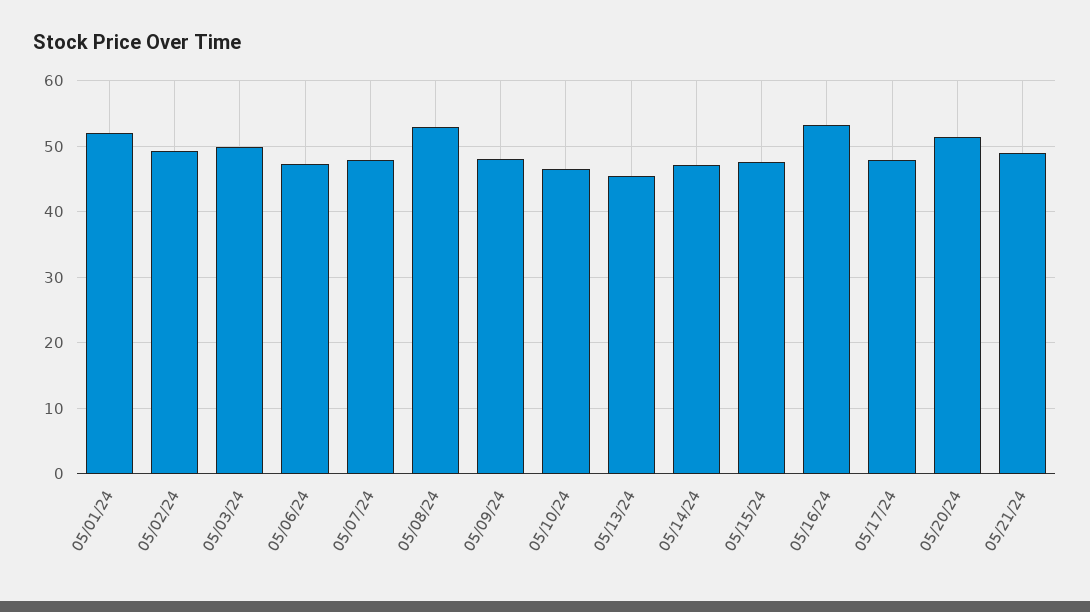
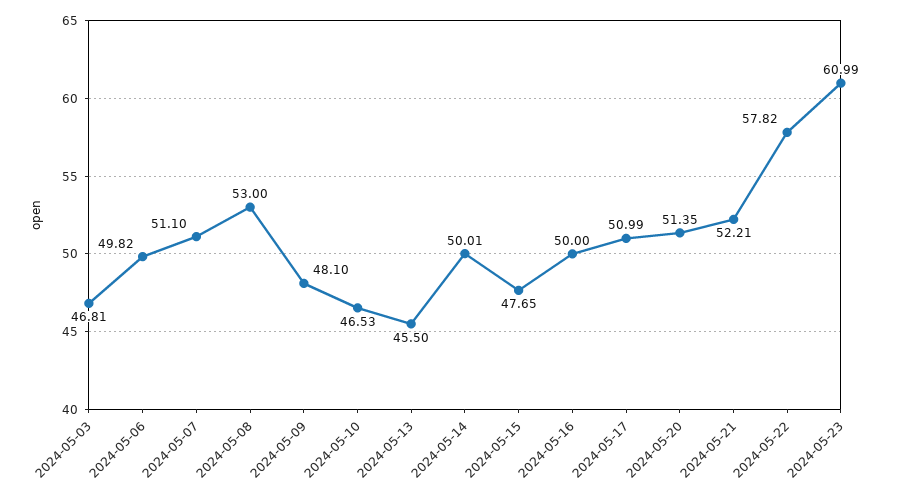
05/01/24: 52 -> none
05/02/24: 49 -> none
05/03/24: 50 -> 46.81
05/06/24: 47 -> 49.82
05/07/24: 48 -> 51.1
05/14/24: 47 -> 50.01
05/16/24: 53 -> 50
05/17/24: 48 -> 50.99
05/21/24: 49 -> 52.21
2024-05-22: none -> 57.82
2024-05-23: none -> 60.99

